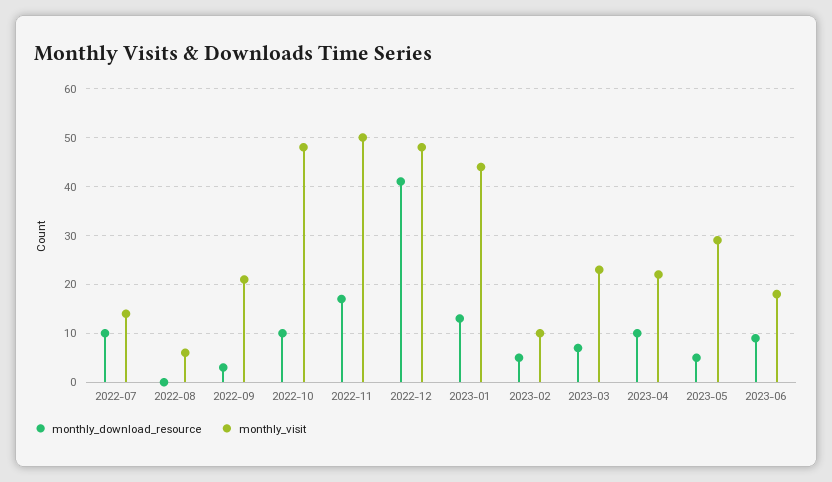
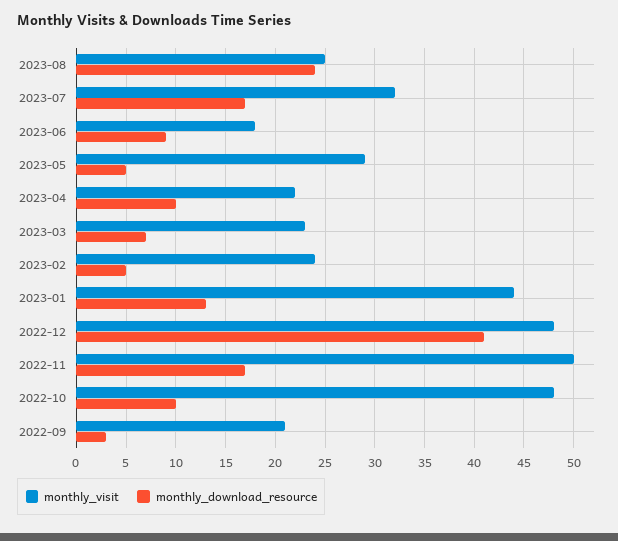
monthly_download_resource, 2022-07: 10 -> none
monthly_visit, 2022-07: 15 -> none
monthly_download_resource, 2022-08: 0 -> none
monthly_visit, 2022-08: 5 -> none
monthly_visit, 2023-02: 10 -> 24
monthly_visit, 2023-08: none -> 25
monthly_download_resource, 2023-08: none -> 24
monthly_visit, 2023-07: none -> 32
monthly_download_resource, 2023-07: none -> 17

